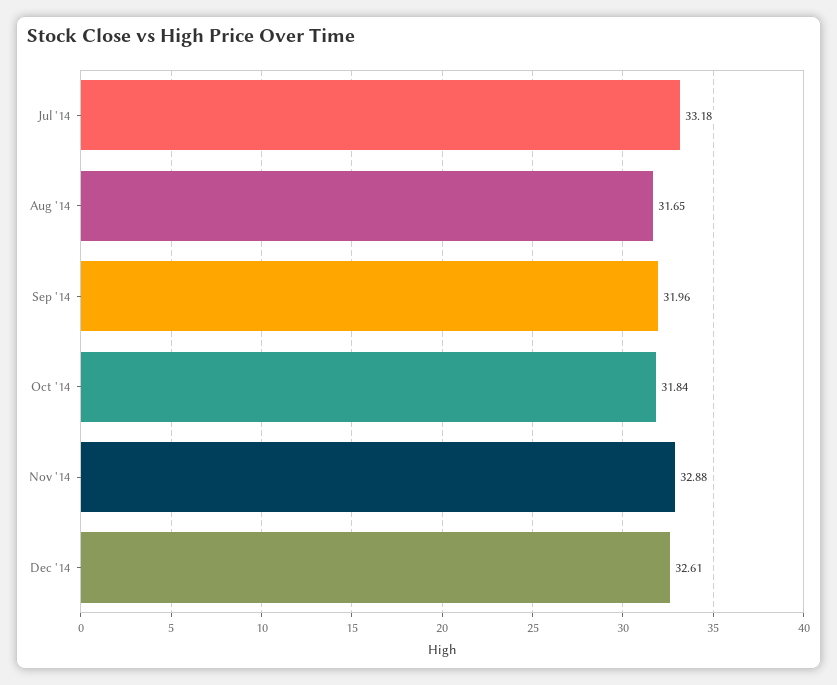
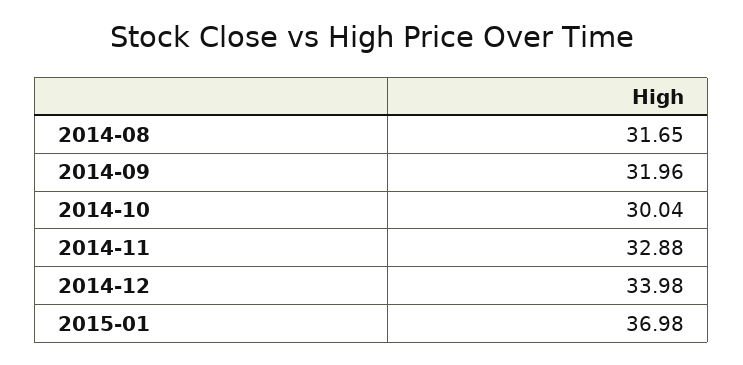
Jul '14: 33.18 -> none
Oct '14: 31.84 -> 30.04
Dec '14: 32.61 -> 33.98
2015-01: none -> 36.98

